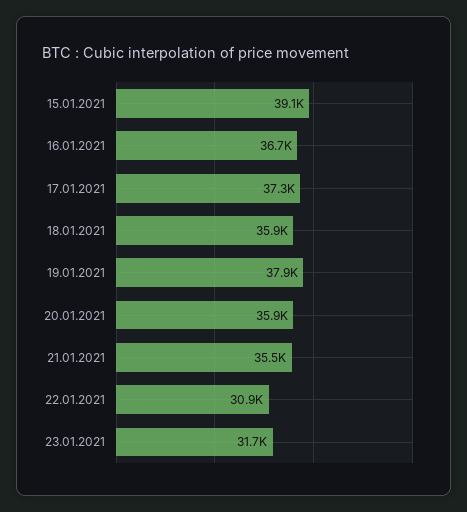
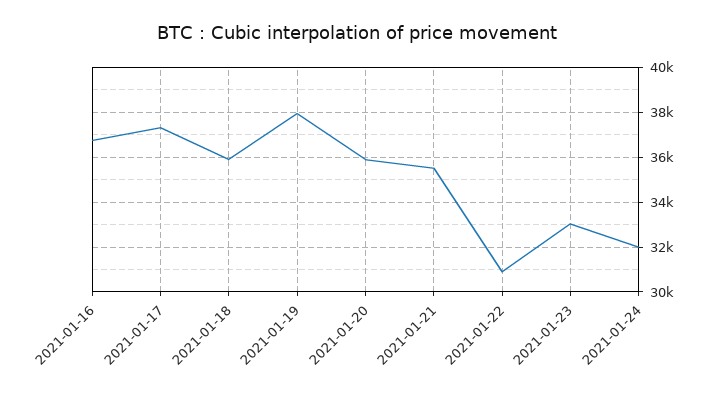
15.01.2021: 39100 -> none
23.01.2021: 31700 -> 33000
2021-01-24: none -> 32000

